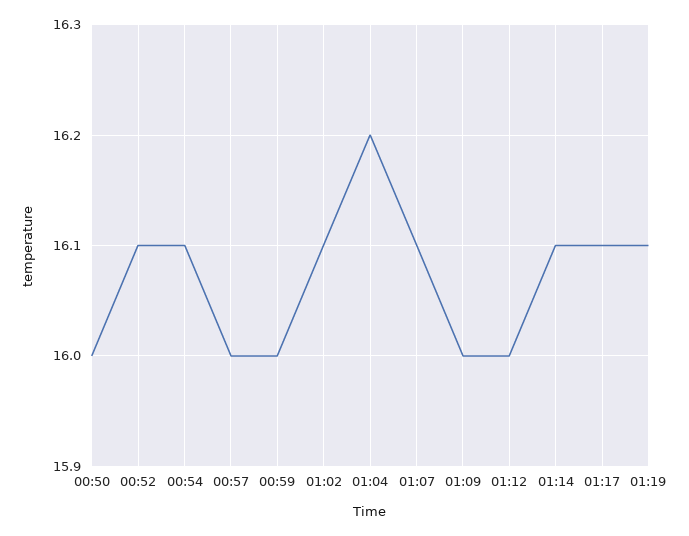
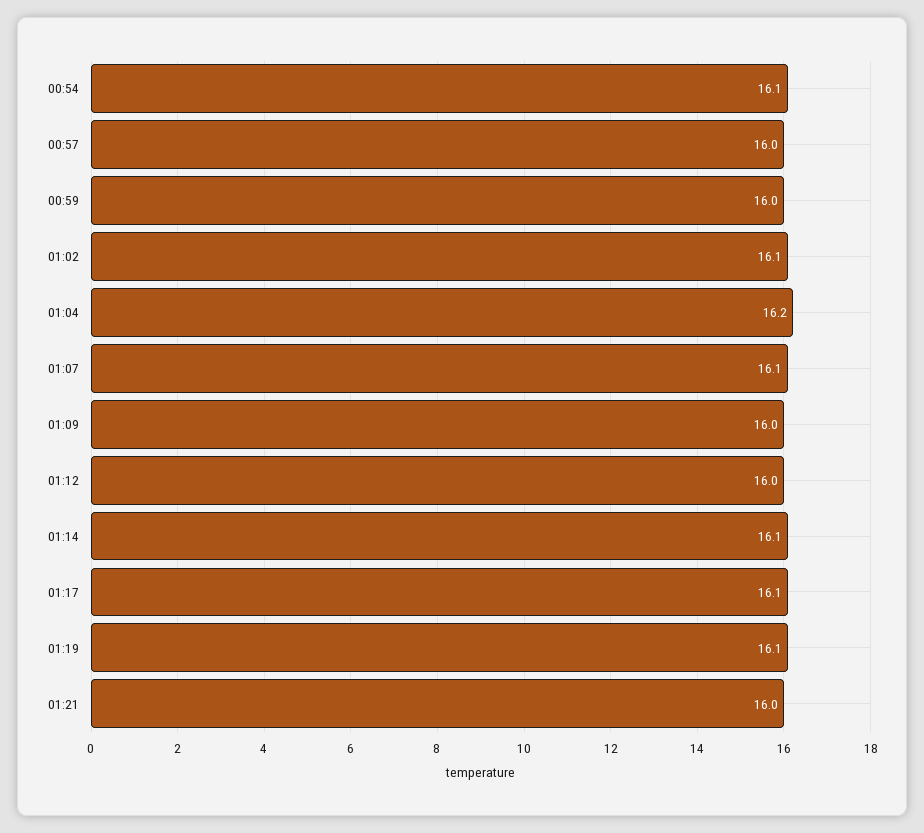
00:50: 16 -> none
00:52: 16.1 -> none
01:21: none -> 16

